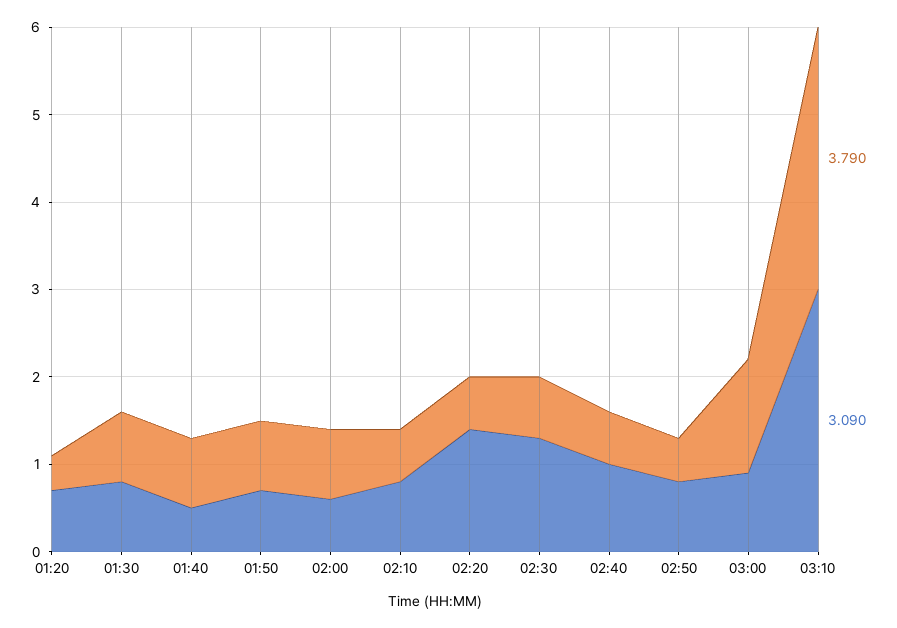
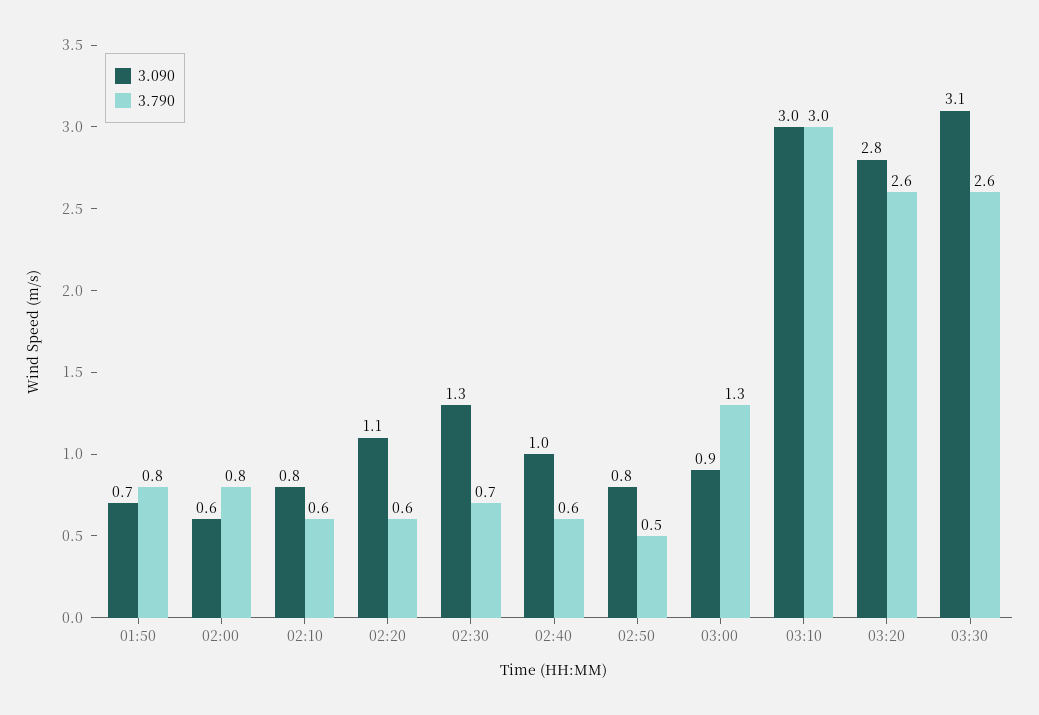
3.790, 01:20: 0.4 -> none
3.090, 01:20: 0.7 -> none
3.790, 01:30: 0.8 -> none
3.090, 01:30: 0.8 -> none
3.790, 01:40: 0.8 -> none
3.090, 01:40: 0.5 -> none
3.090, 02:20: 1.4 -> 1.1
3.090, 03:20: none -> 2.8
3.790, 03:20: none -> 2.6
3.090, 03:30: none -> 3.1
3.790, 03:30: none -> 2.6

